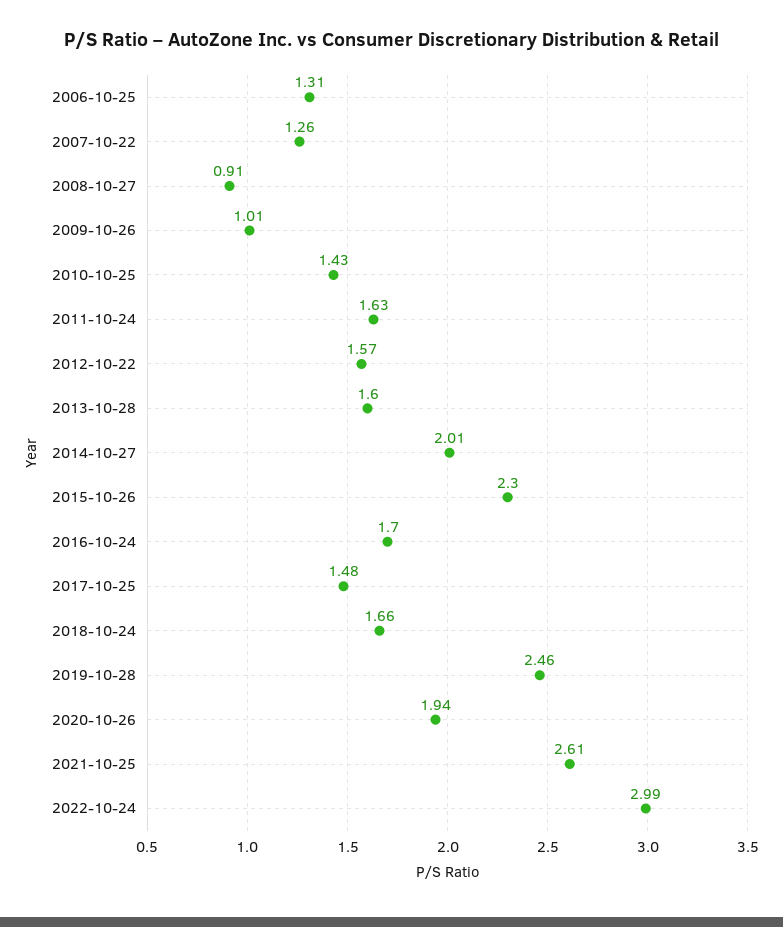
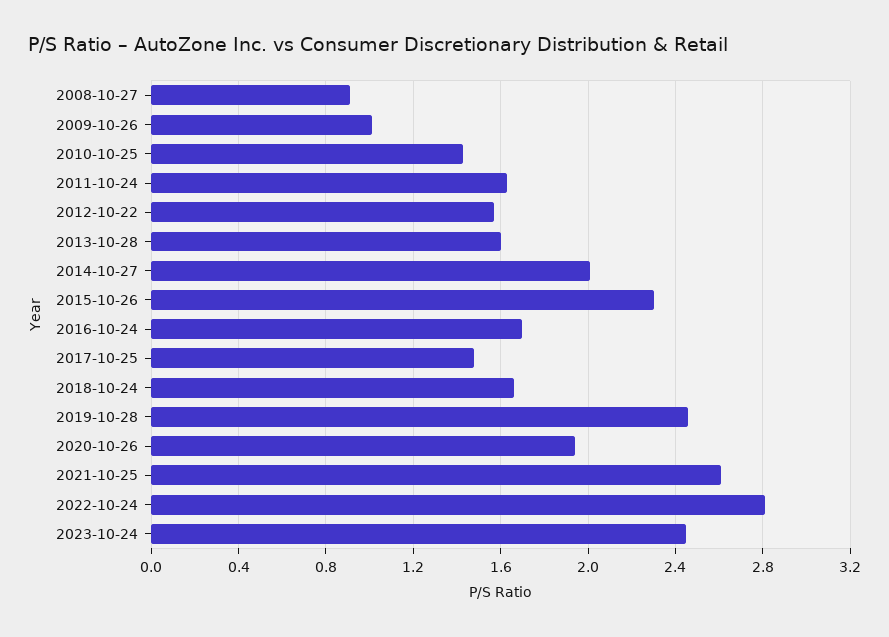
2006-10-25: 1.31 -> none
2007-10-22: 1.26 -> none
2022-10-24: 2.99 -> 2.8
2023-10-24: none -> 2.45

